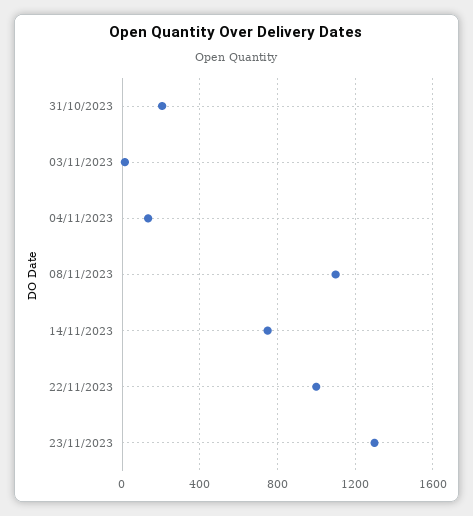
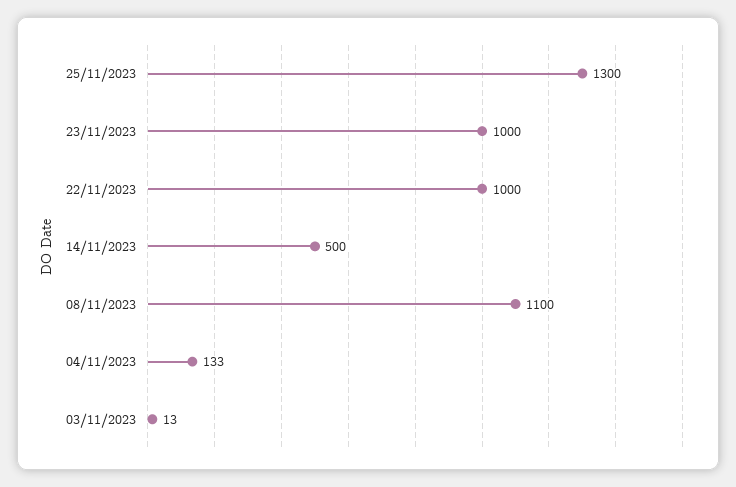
31/10/2023: 200 -> none
14/11/2023: 750 -> 500
23/11/2023: 1300 -> 1000
25/11/2023: none -> 1300

